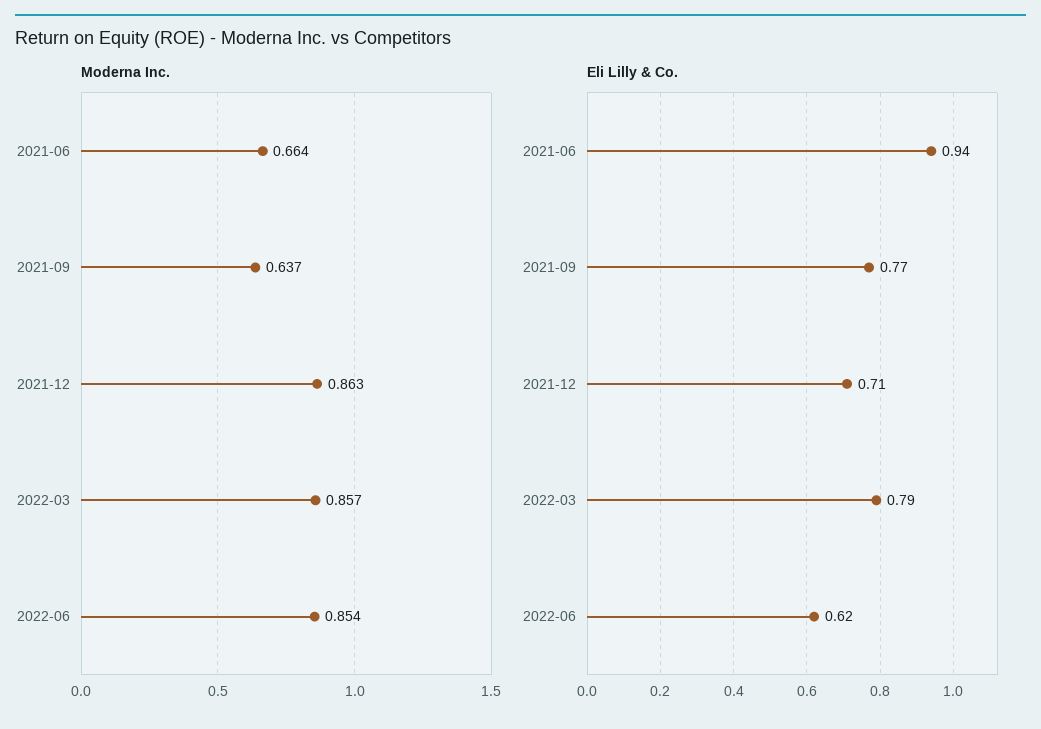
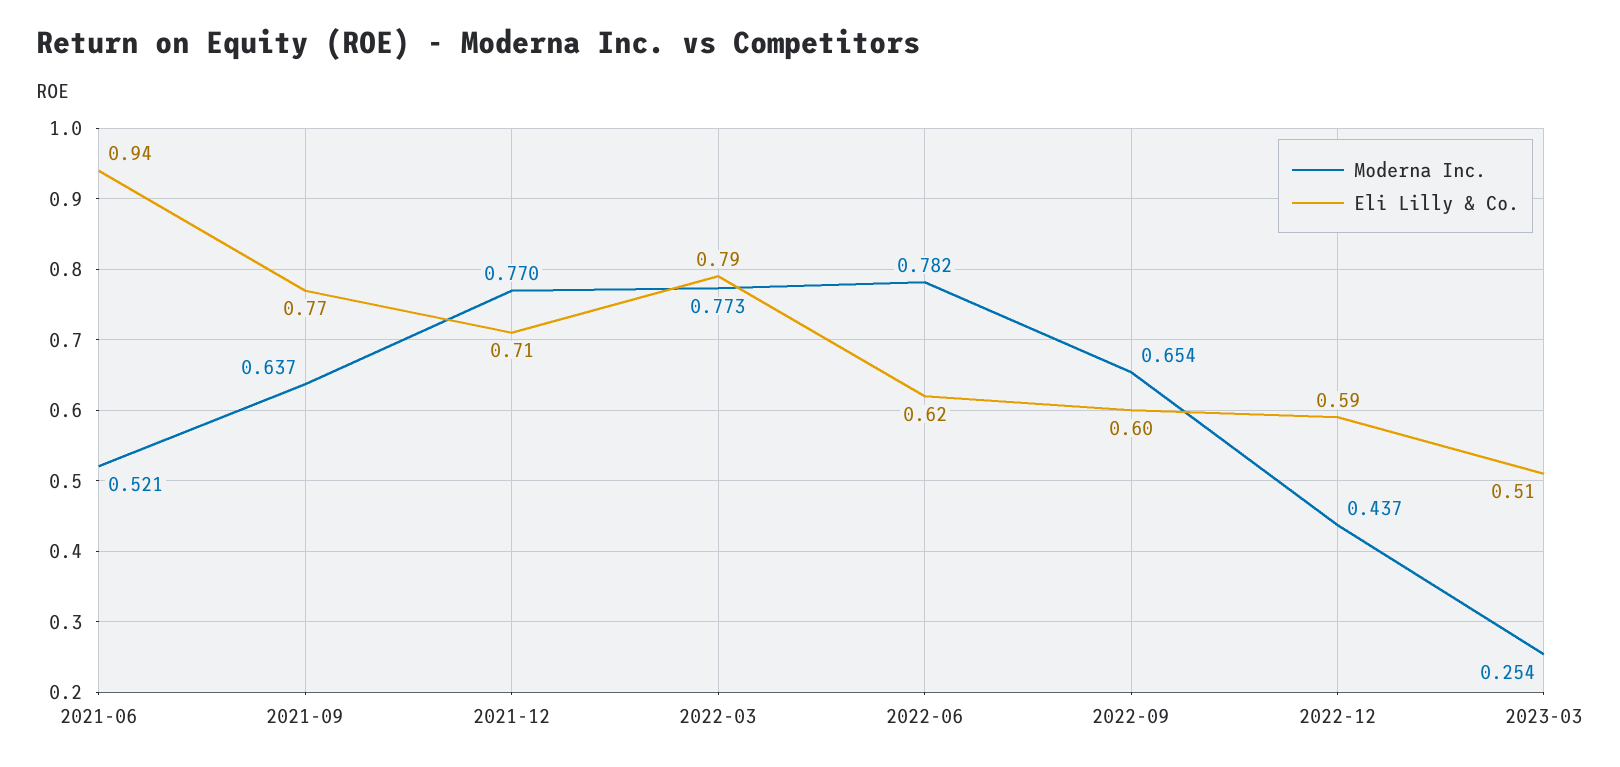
Moderna Inc., 2021-06: 0.664 -> 0.521
Moderna Inc., 2021-12: 0.863 -> 0.77
Moderna Inc., 2022-03: 0.857 -> 0.773
Moderna Inc., 2022-06: 0.854 -> 0.782
Moderna Inc., 2022-09: none -> 0.654
Eli Lilly & Co., 2022-09: none -> 0.6
Moderna Inc., 2022-12: none -> 0.437
Eli Lilly & Co., 2022-12: none -> 0.59
Moderna Inc., 2023-03: none -> 0.254
Eli Lilly & Co., 2023-03: none -> 0.51

